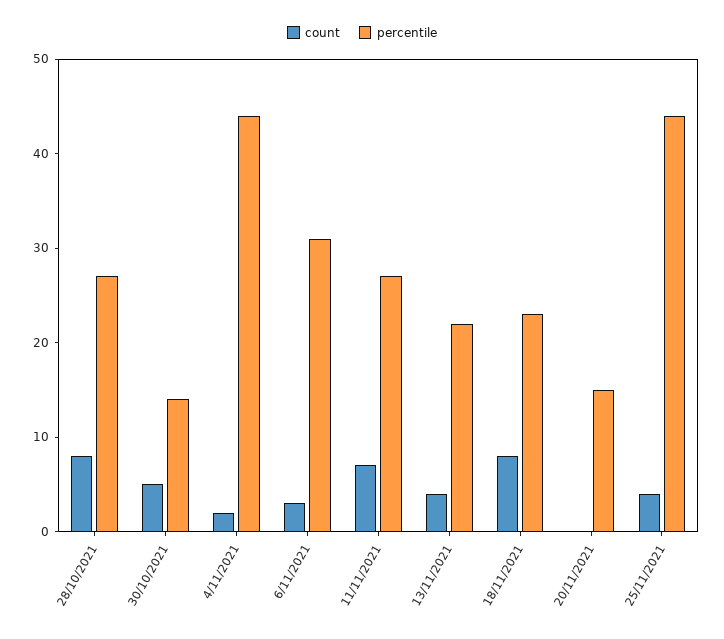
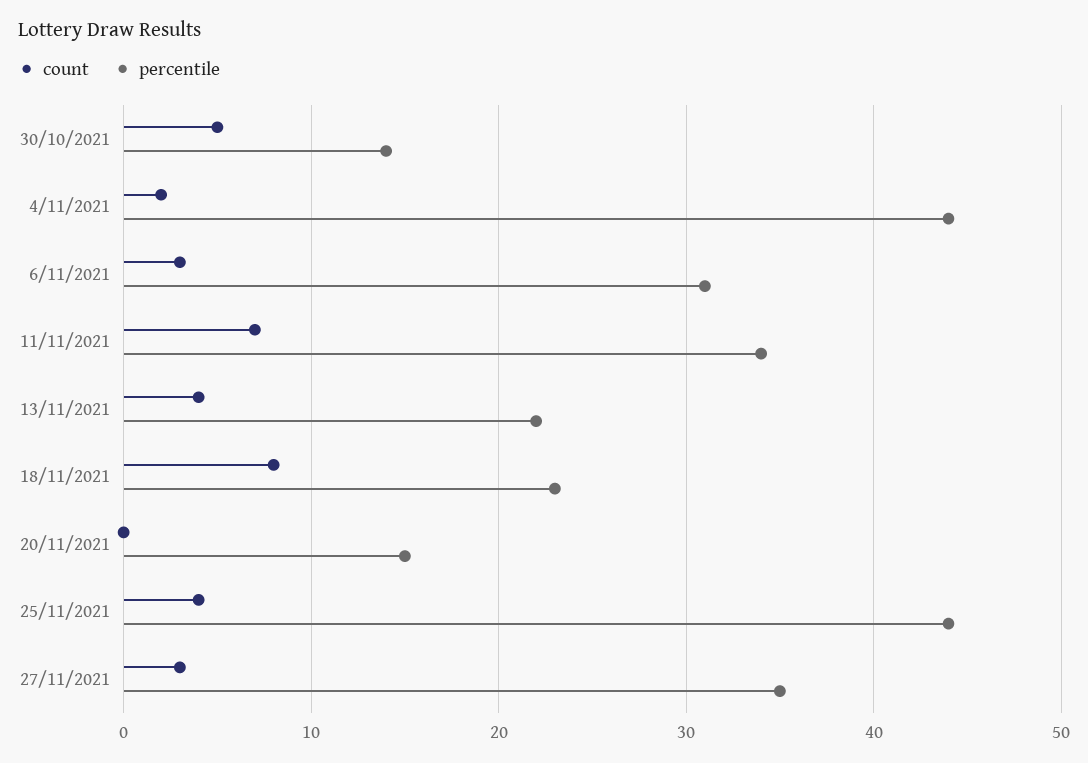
count, 28/10/2021: 8 -> none
percentile, 28/10/2021: 27 -> none
percentile, 11/11/2021: 27 -> 34
count, 27/11/2021: none -> 3
percentile, 27/11/2021: none -> 35

